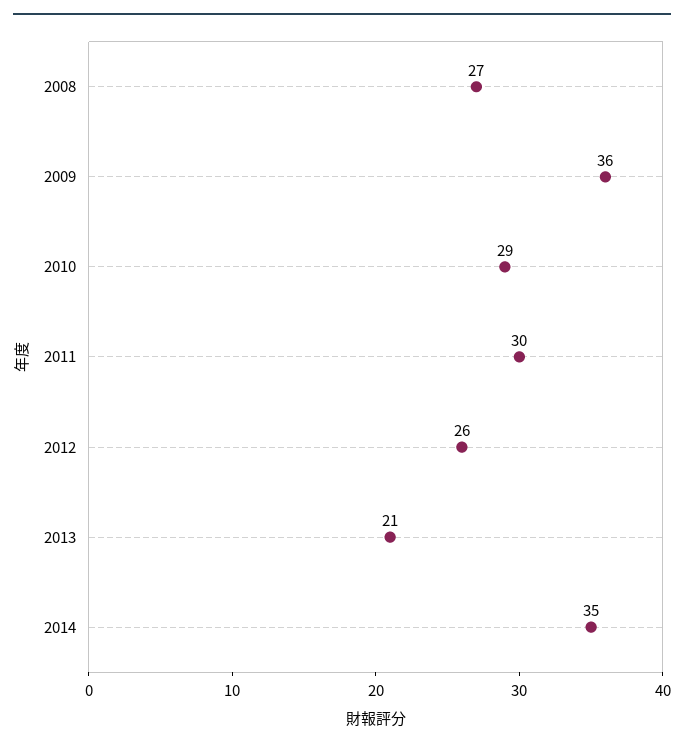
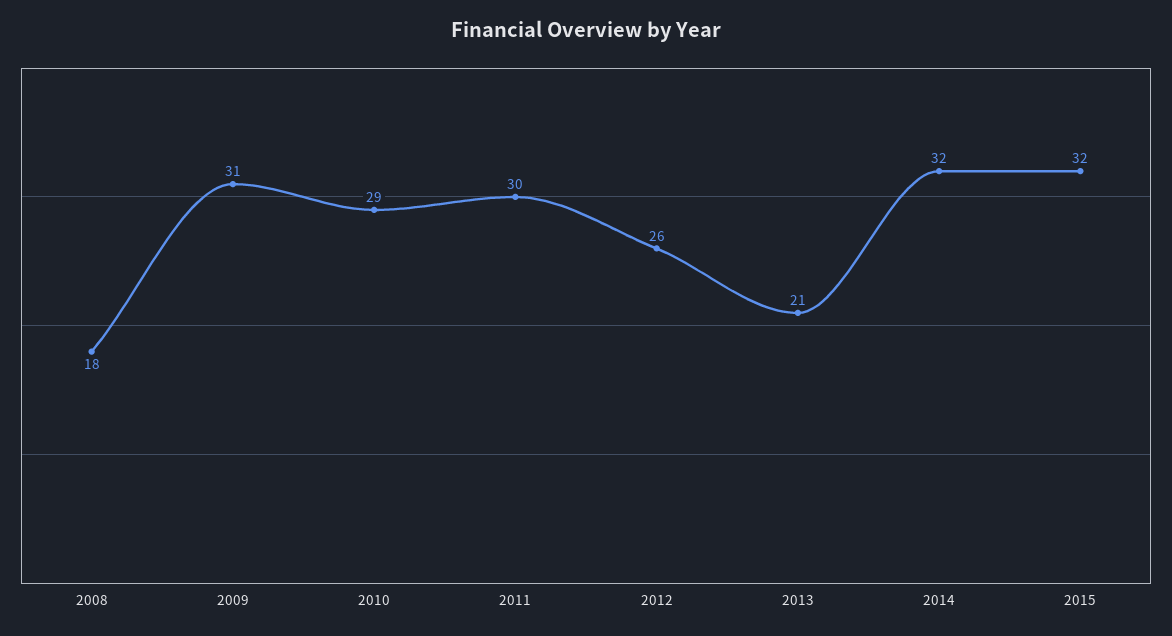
2008: 27 -> 18
2009: 36 -> 31
2014: 35 -> 32
2015: none -> 32

